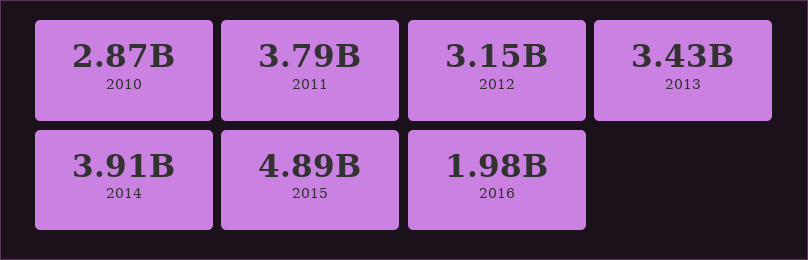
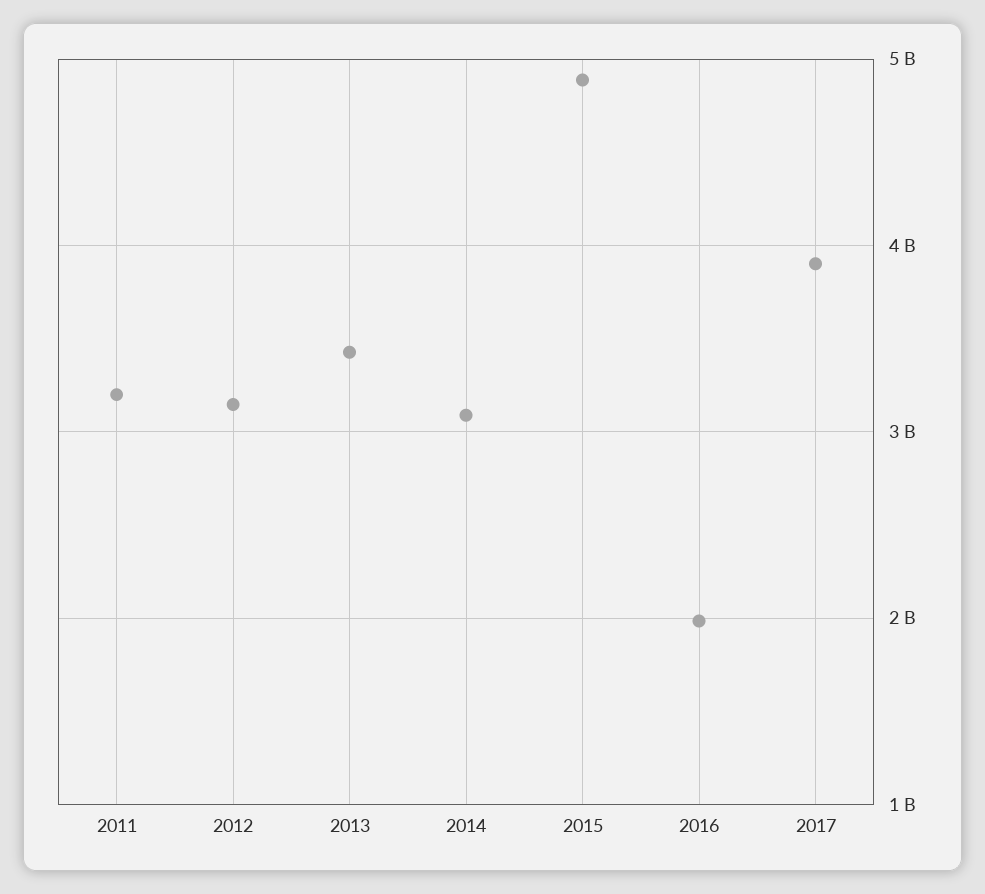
2010: 2870000000 -> none
2011: 3790000000 -> 3200000000
2014: 3910000000 -> 3100000000
2017: none -> 3900000000

